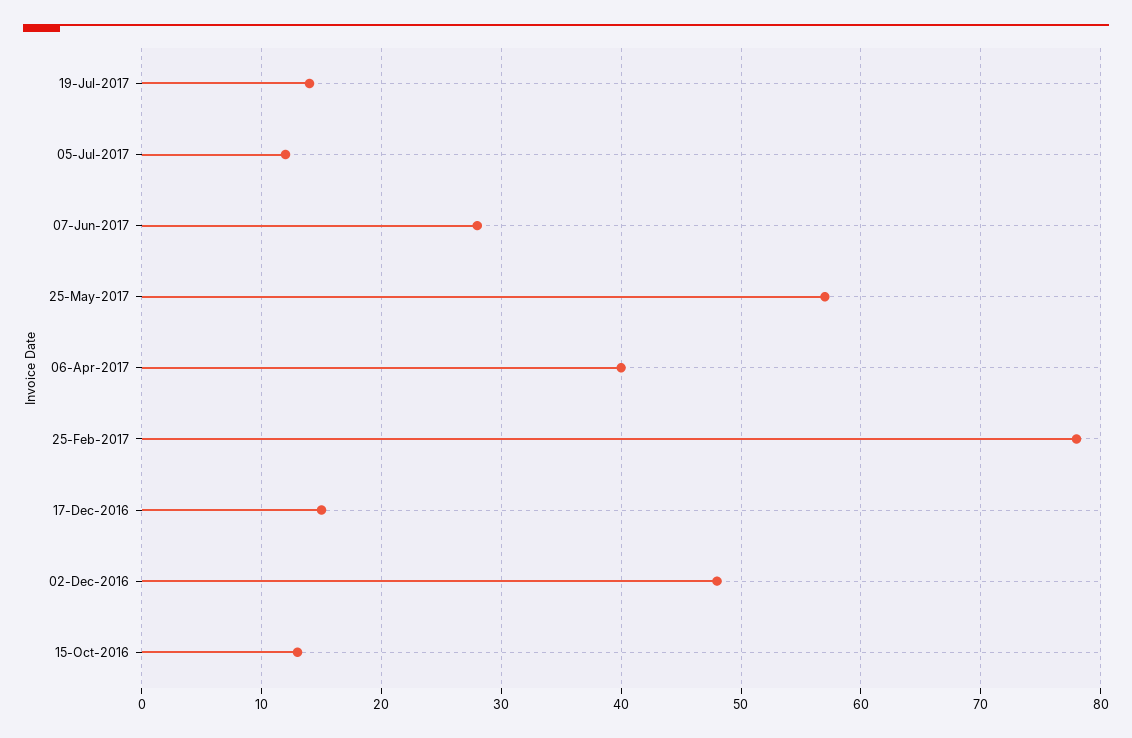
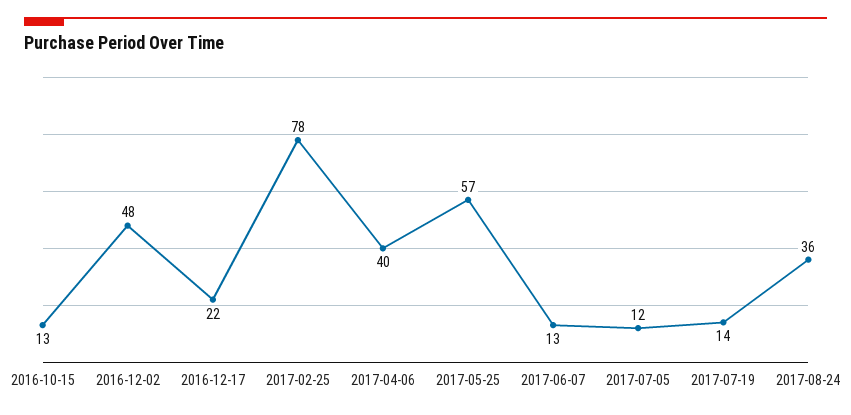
07-Jun-2017: 28 -> 13
17-Dec-2016: 15 -> 22
2017-08-24: none -> 36

